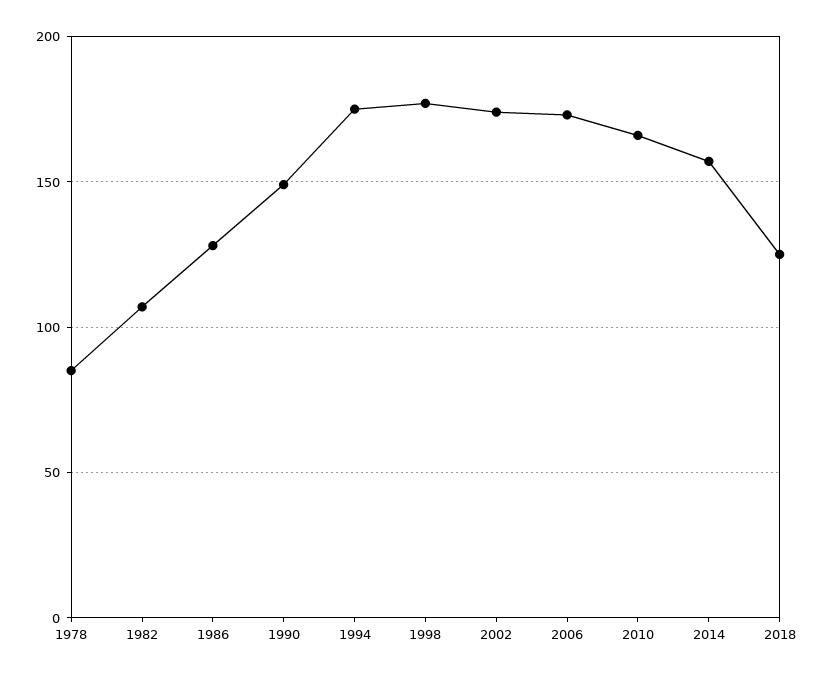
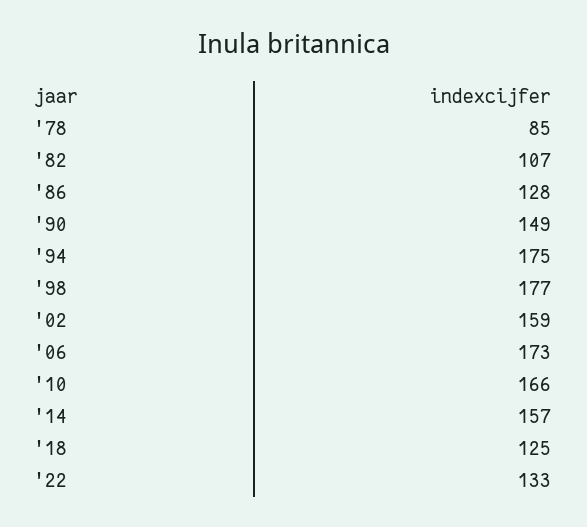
2002: 175 -> 159
'22: none -> 133

